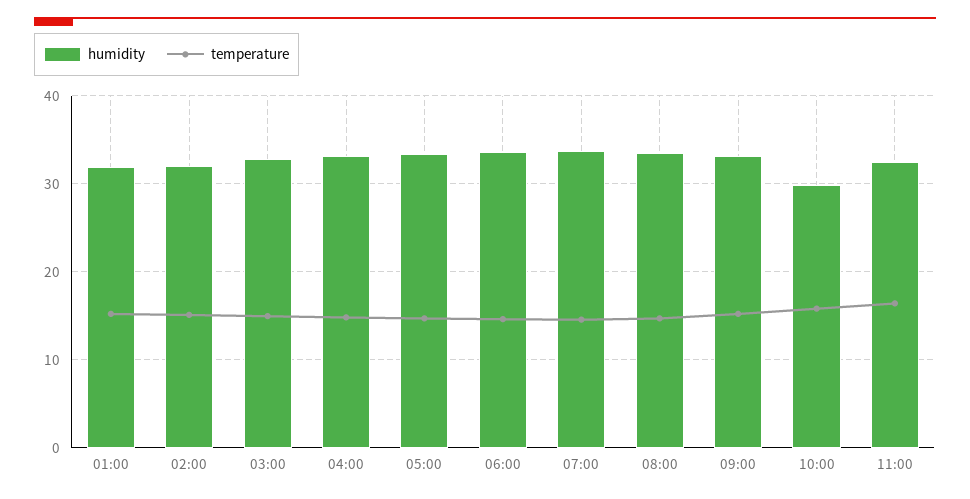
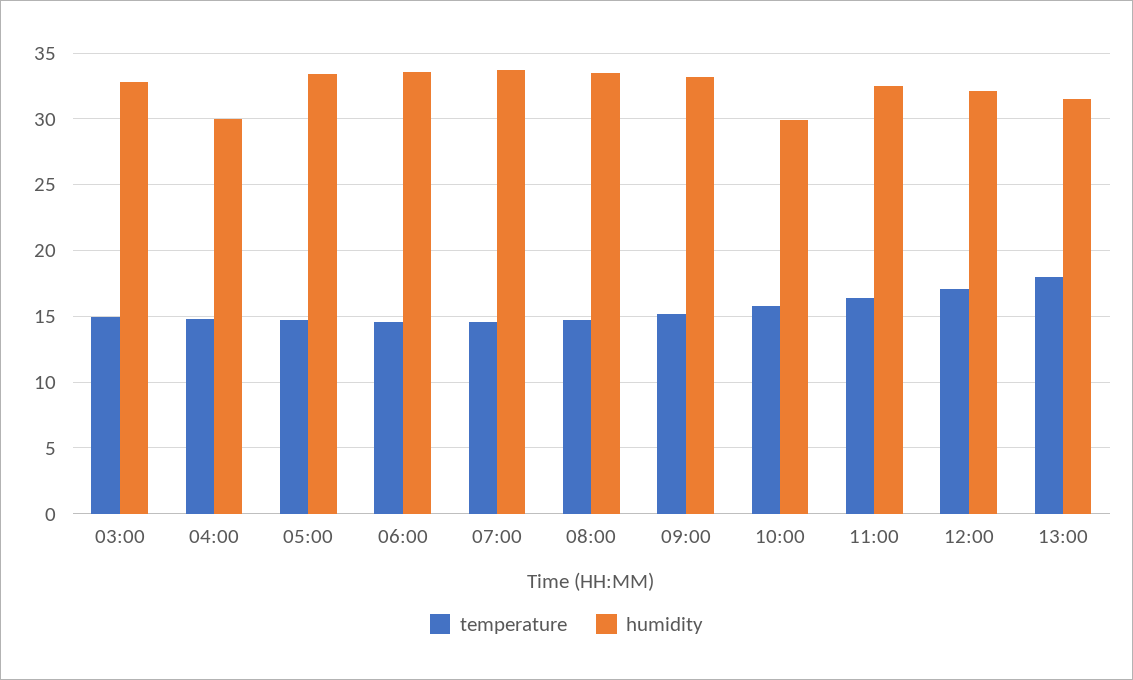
humidity, 01:00: 32 -> none
temperature, 01:00: 15 -> none
humidity, 02:00: 32 -> none
temperature, 02:00: 15 -> none
humidity, 04:00: 33 -> 30
temperature, 12:00: none -> 17
humidity, 12:00: none -> 32
temperature, 13:00: none -> 18
humidity, 13:00: none -> 31.5

